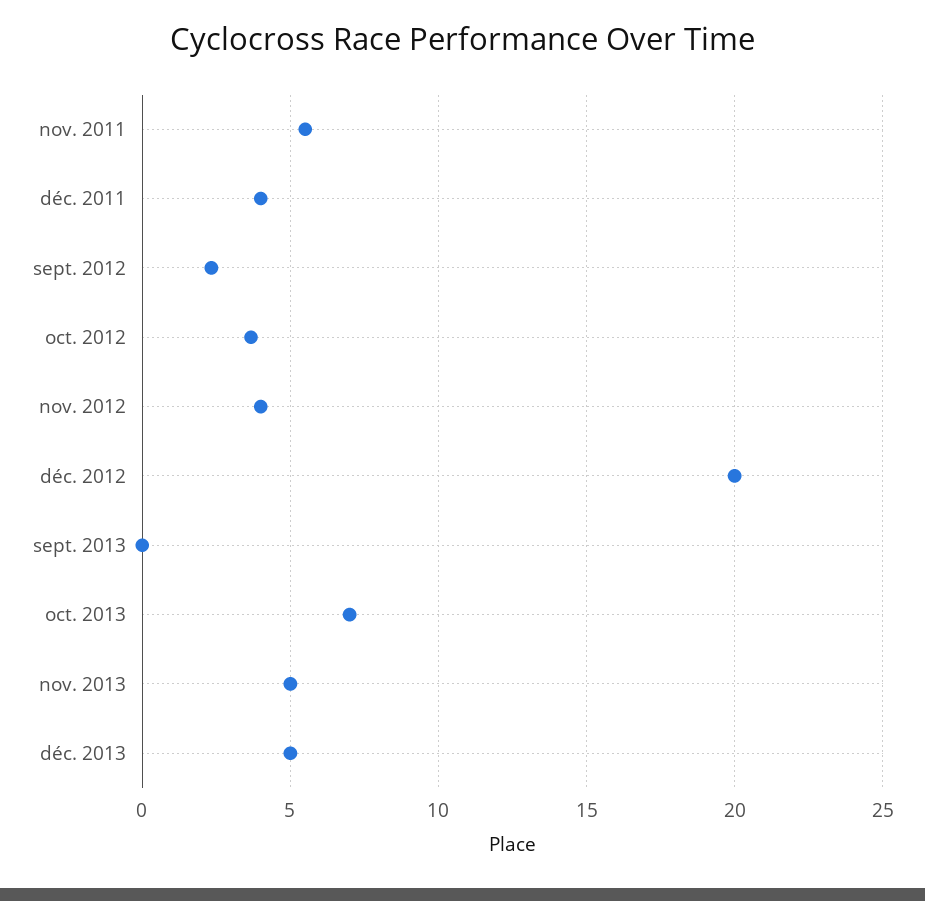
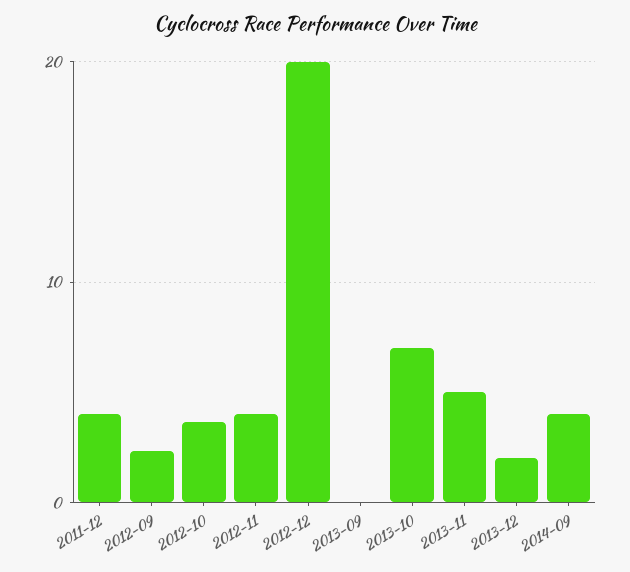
nov. 2011: 5.5 -> none
déc. 2013: 5 -> 2
2014-09: none -> 4

